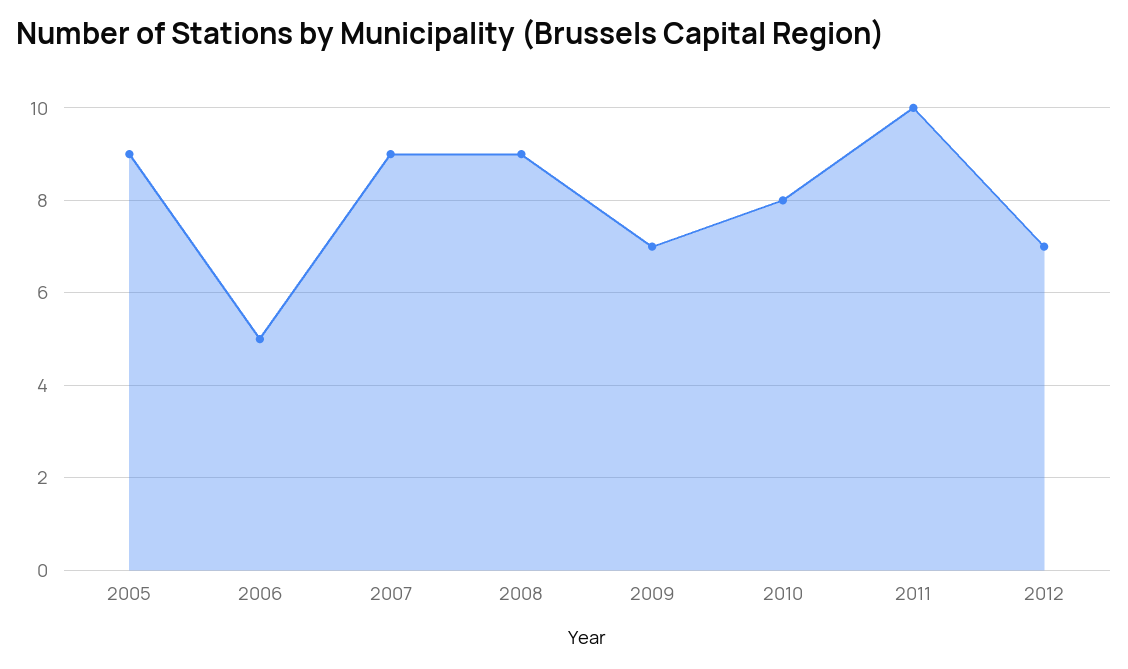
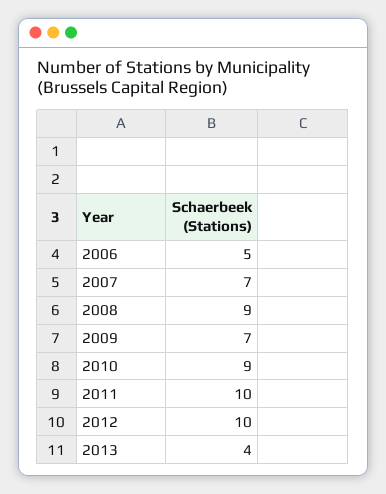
2005: 9 -> none
2007: 9 -> 7
2010: 8 -> 9
2012: 7 -> 10
2013: none -> 4

